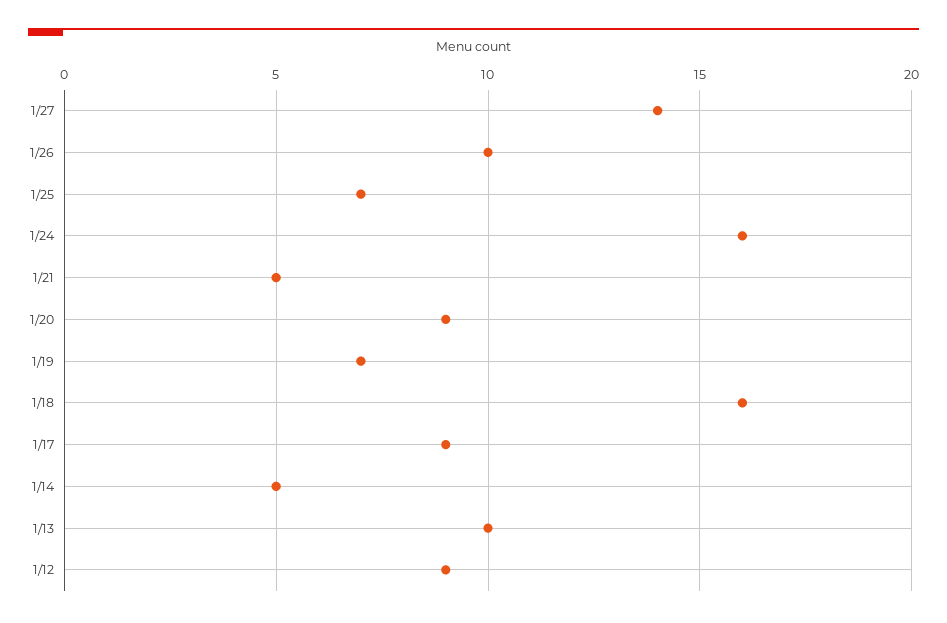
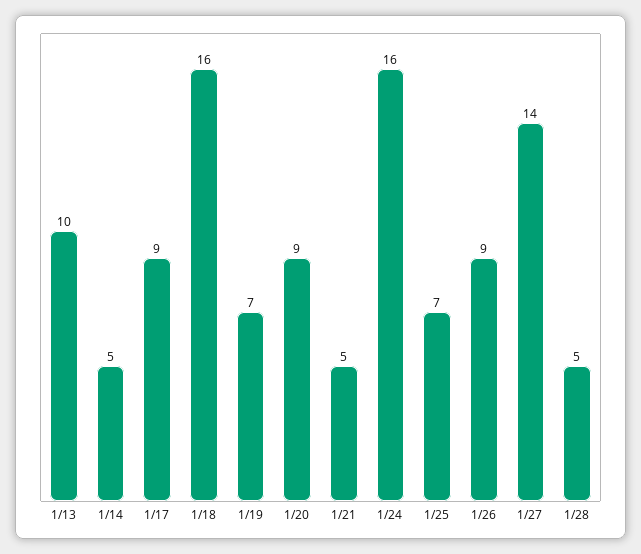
1/26: 10 -> 9
1/12: 9 -> none
1/28: none -> 5

